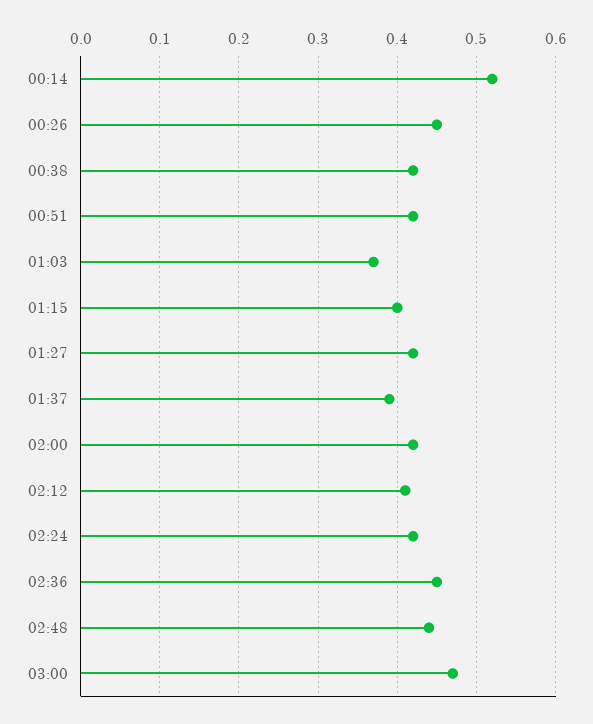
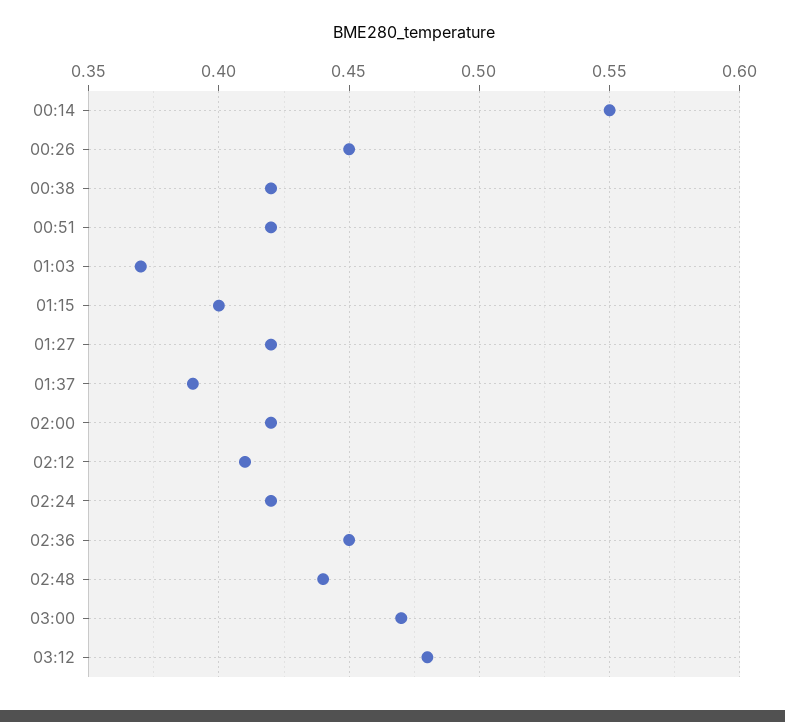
00:14: 0.52 -> 0.55
03:12: none -> 0.48

